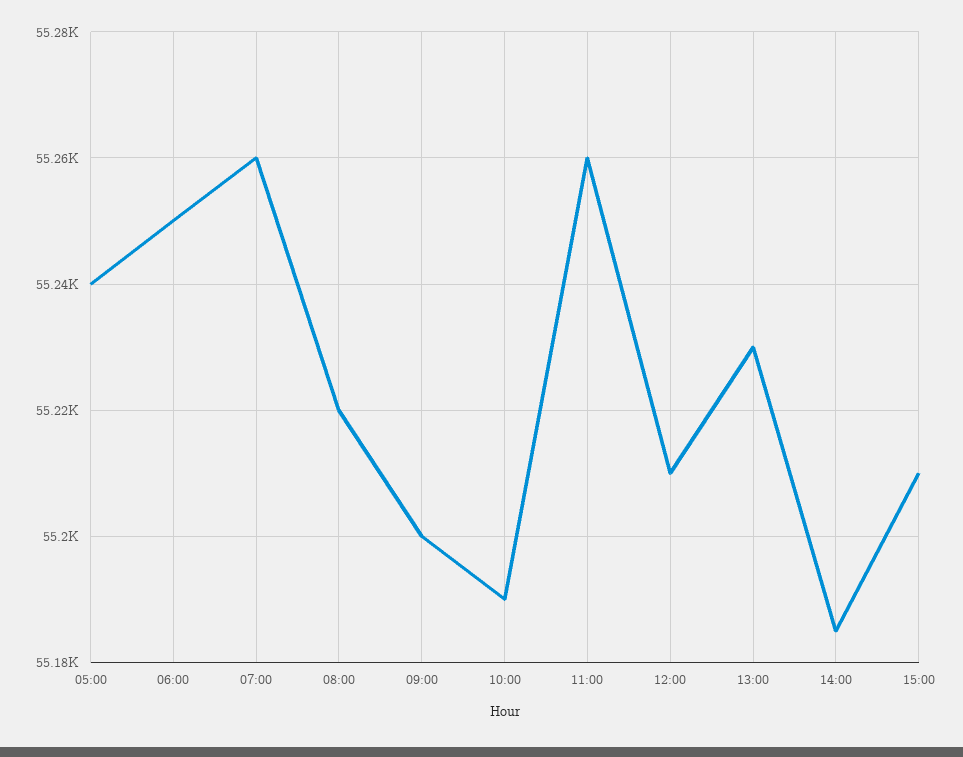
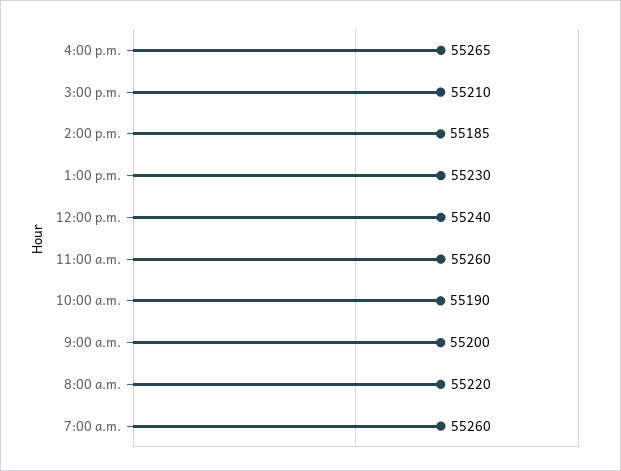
05:00: 55240 -> none
06:00: 55250 -> none
12:00: 55210 -> 55240
4:00 p.m.: none -> 55265

